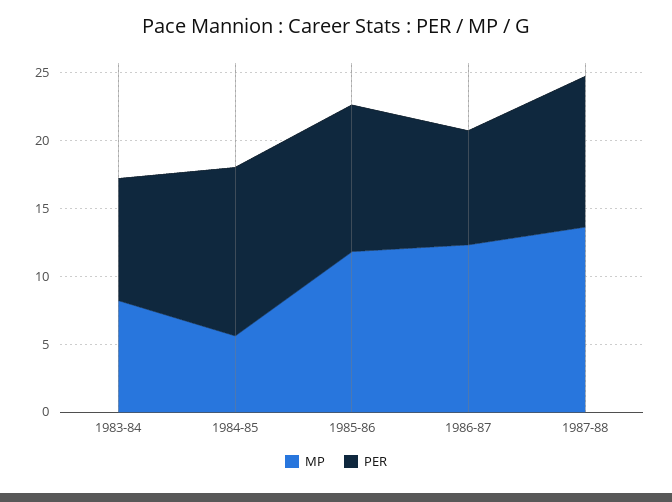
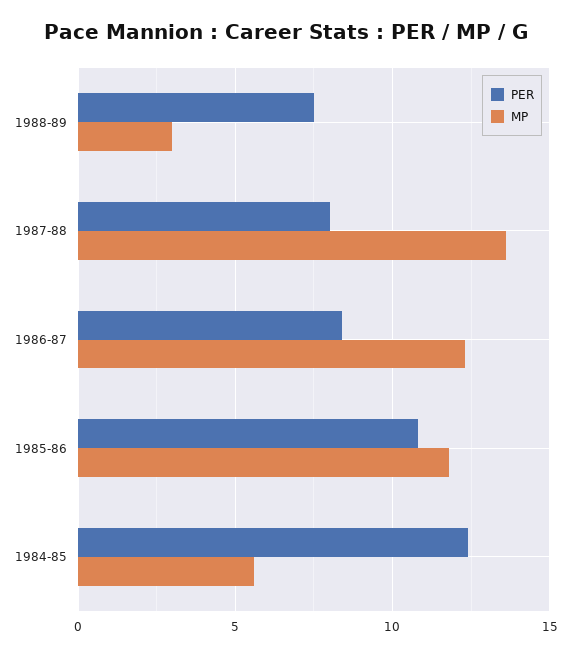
MP, 1983-84: 8 -> none
PER, 1983-84: 9 -> none
PER, 1987-88: 11 -> 8
PER, 1988-89: none -> 7.5
MP, 1988-89: none -> 3

